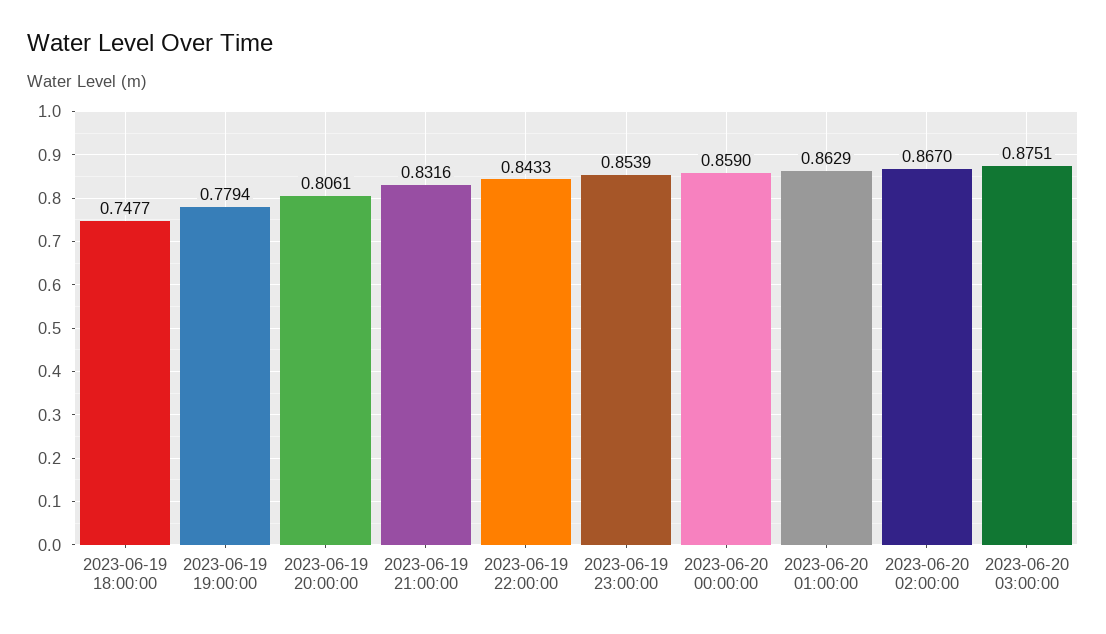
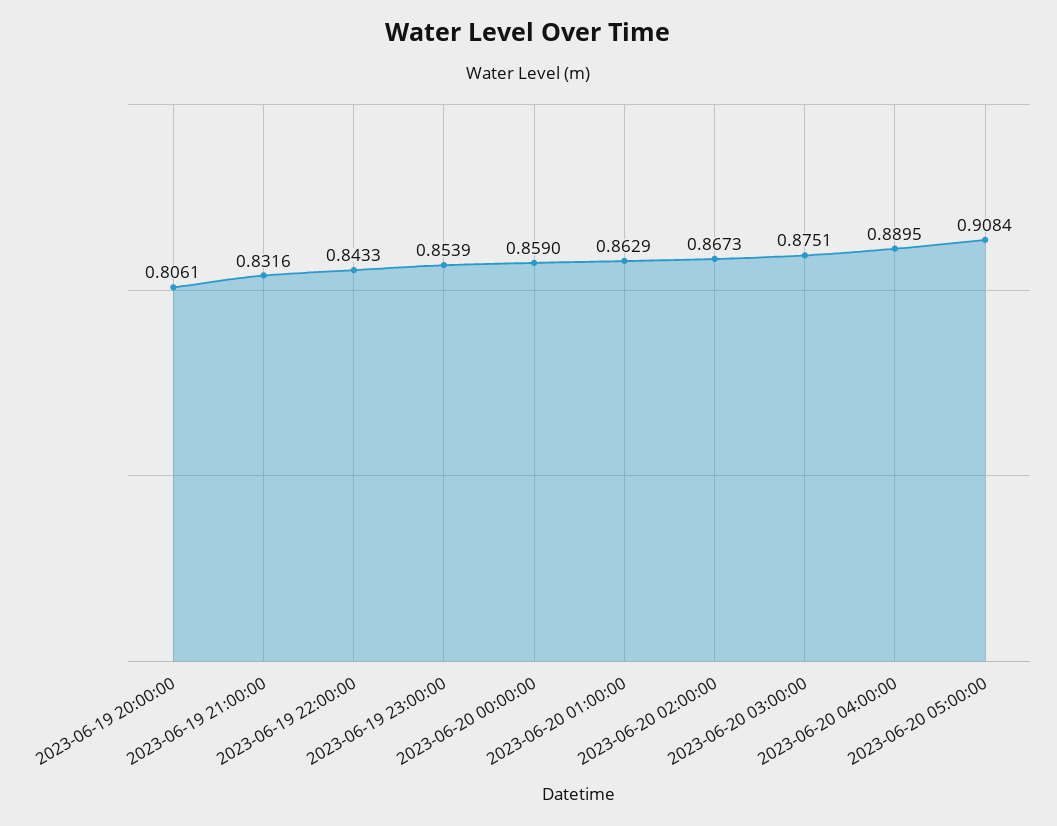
2023-06-19 18:00:00: 0.7477 -> none
2023-06-19 19:00:00: 0.7794 -> none
2023-06-20 02:00:00: 0.867 -> 0.8673
2023-06-20 04:00:00: none -> 0.8895
2023-06-20 05:00:00: none -> 0.9084

